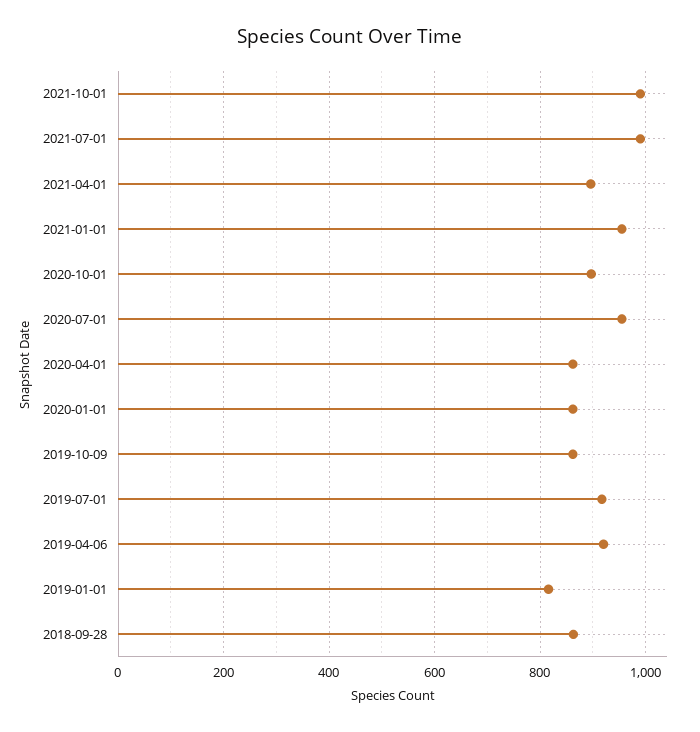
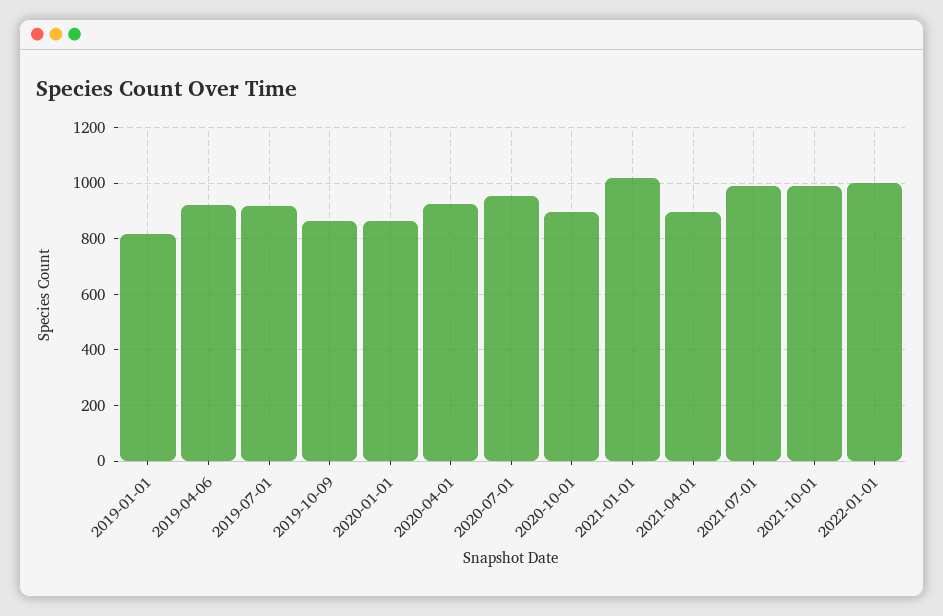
2021-01-01: 960 -> 1025
2020-04-01: 860 -> 925
2018-09-28: 860 -> none
2022-01-01: none -> 1000

